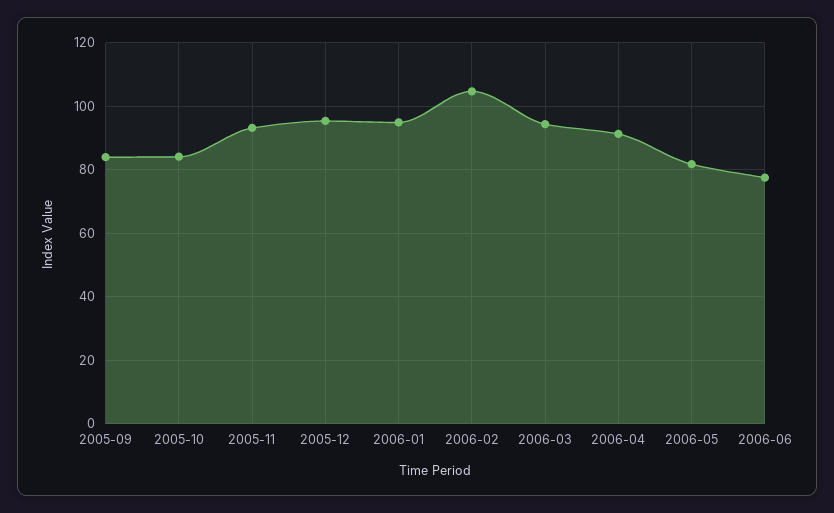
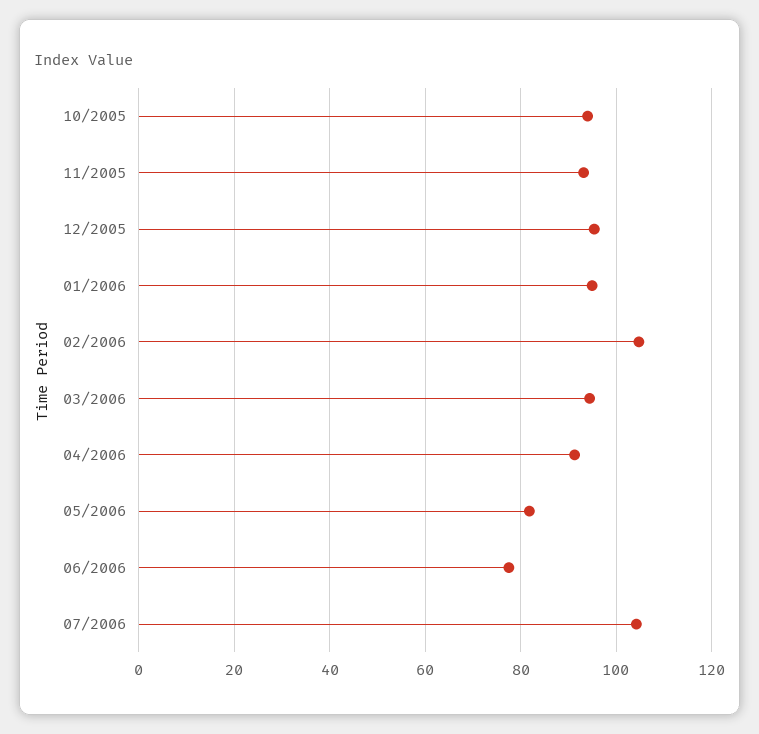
2005-09: 84 -> none
2005-10: 84 -> 94
07/2006: none -> 104

